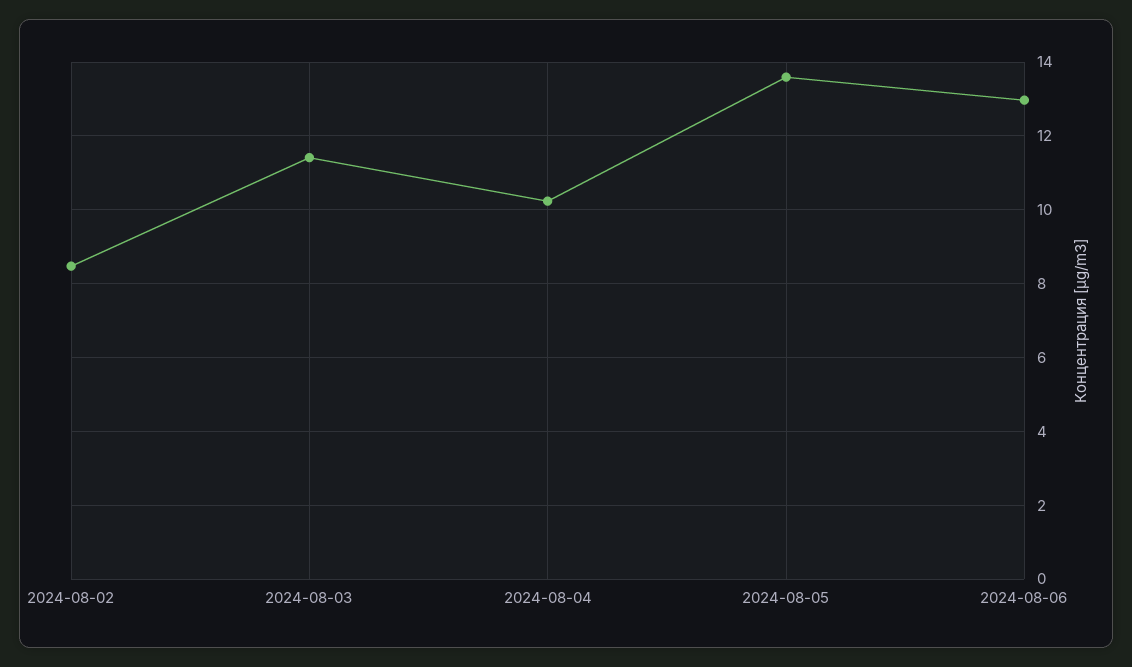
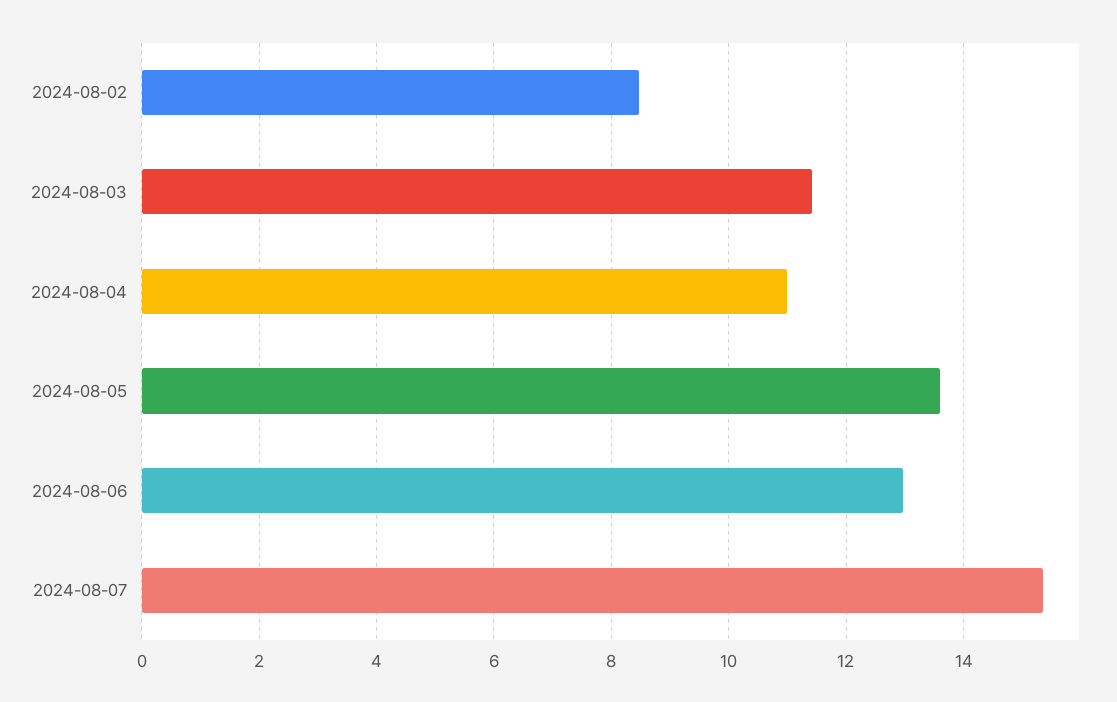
2024-08-04: 10.2 -> 11
2024-08-07: none -> 15.4

